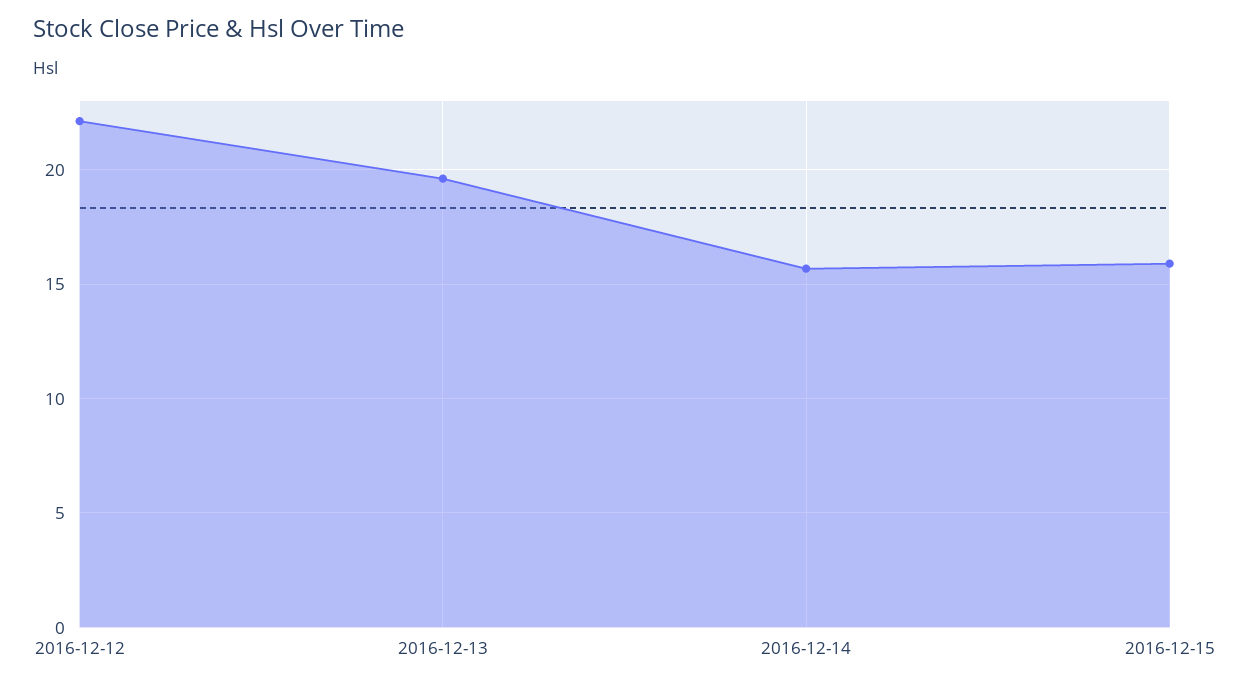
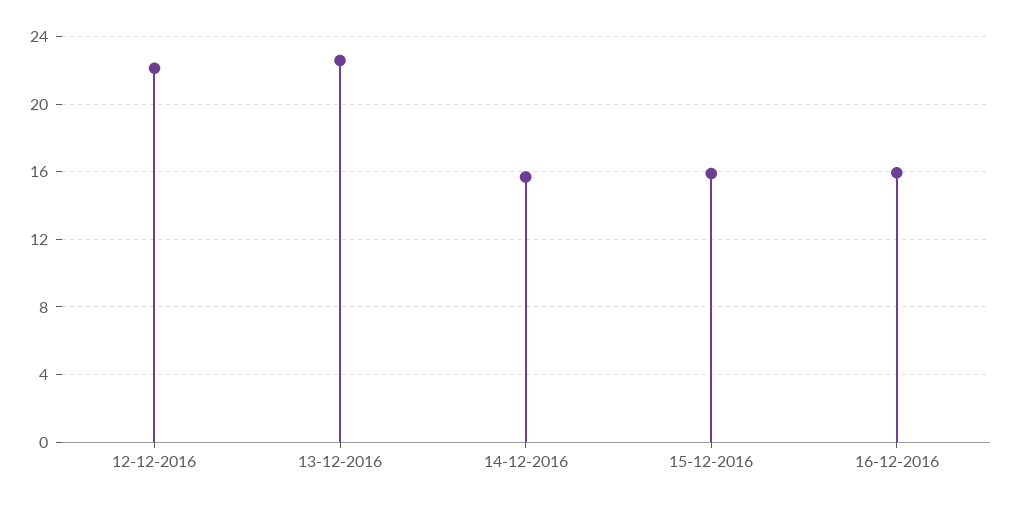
2016-12-13: 19.5 -> 22.5
16-12-2016: none -> 16

